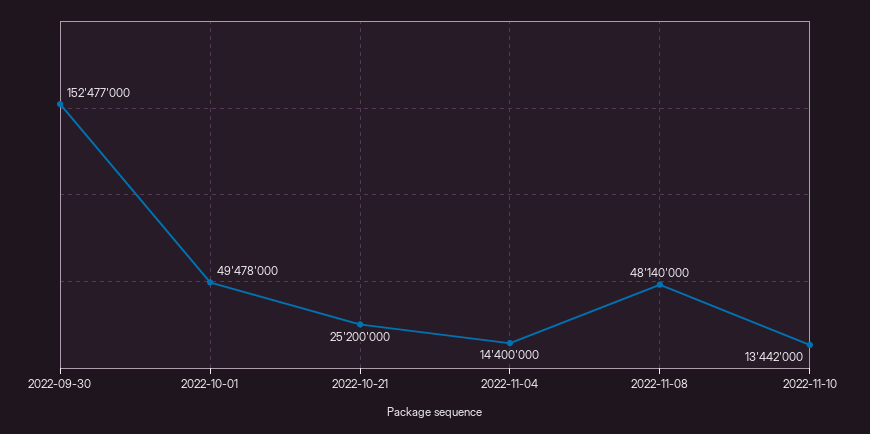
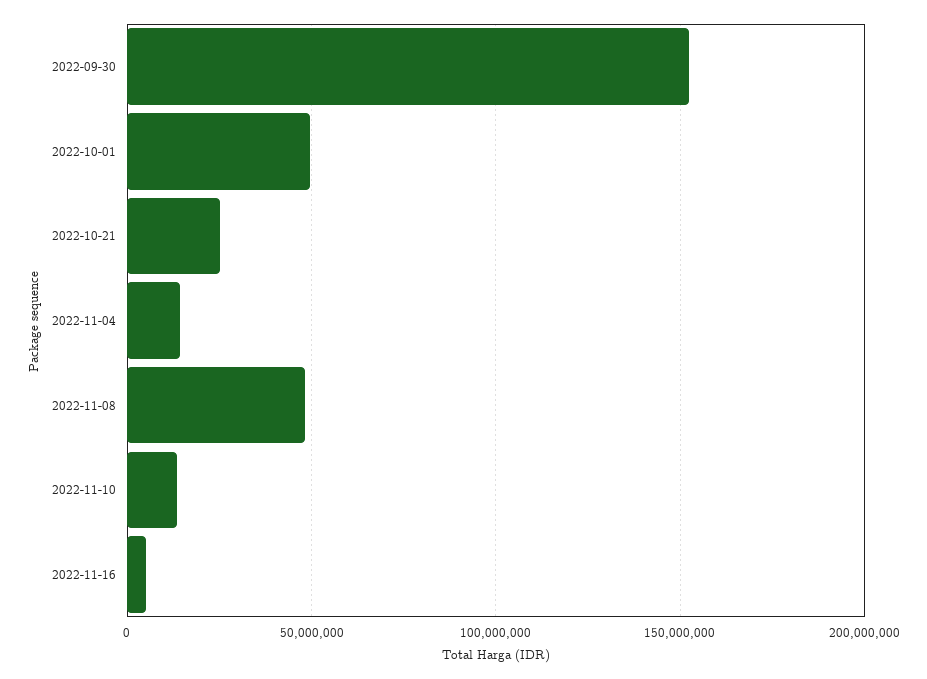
2022-11-16: none -> 5000000

